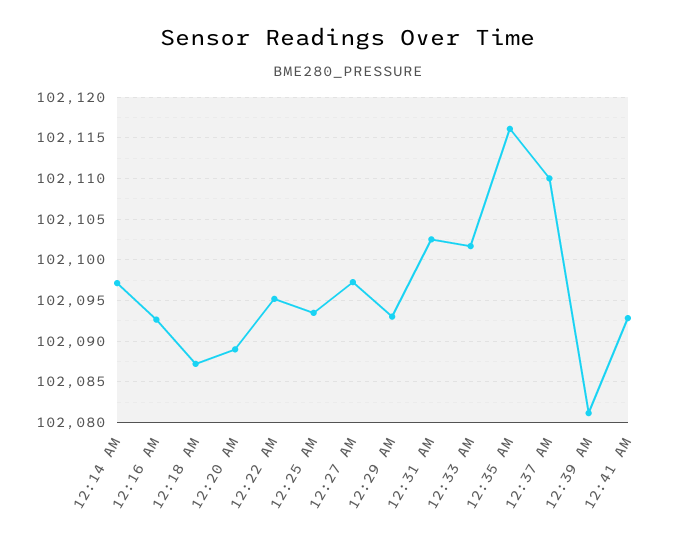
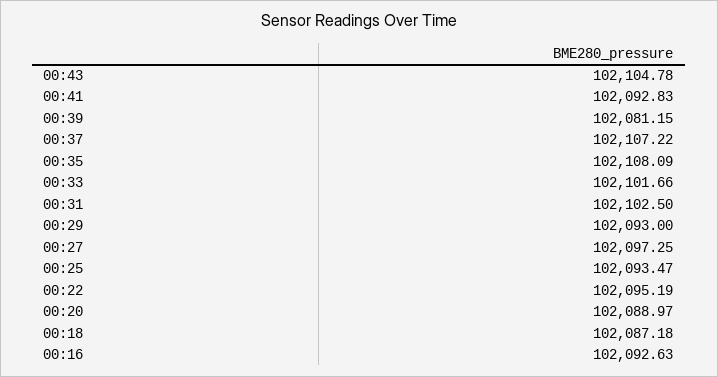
12:14 AM: 102097 -> none
12:35 AM: 102116 -> 102108.09
12:37 AM: 102110 -> 102107.22
00:43: none -> 102104.78

